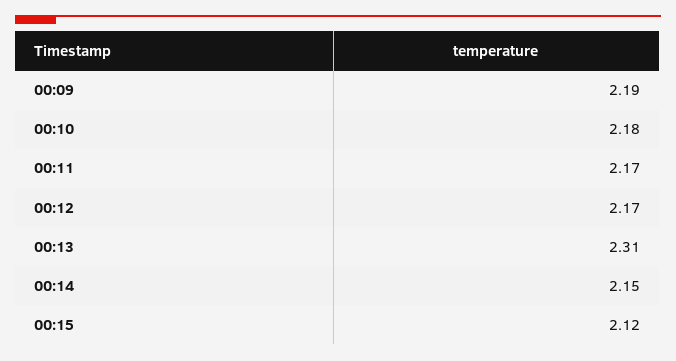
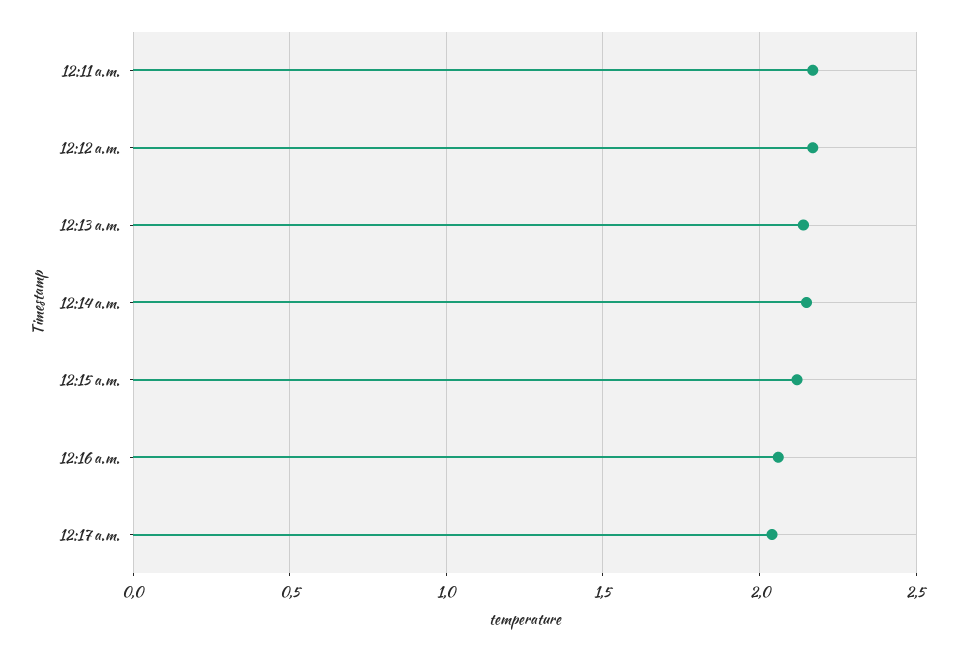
00:09: 2.19 -> none
00:10: 2.18 -> none
00:13: 2.31 -> 2.15
12:16 a.m.: none -> 2.05
12:17 a.m.: none -> 2.05

